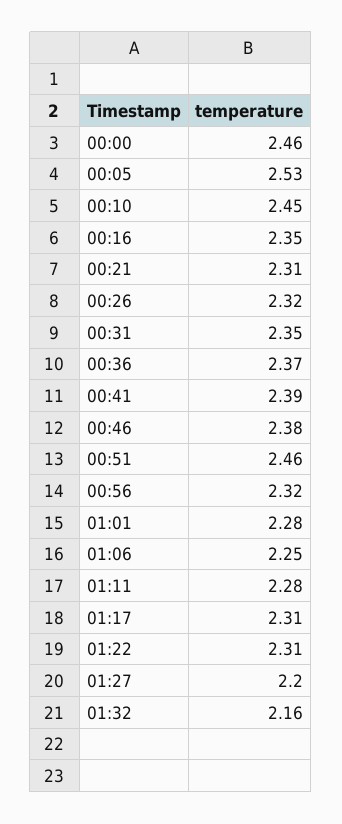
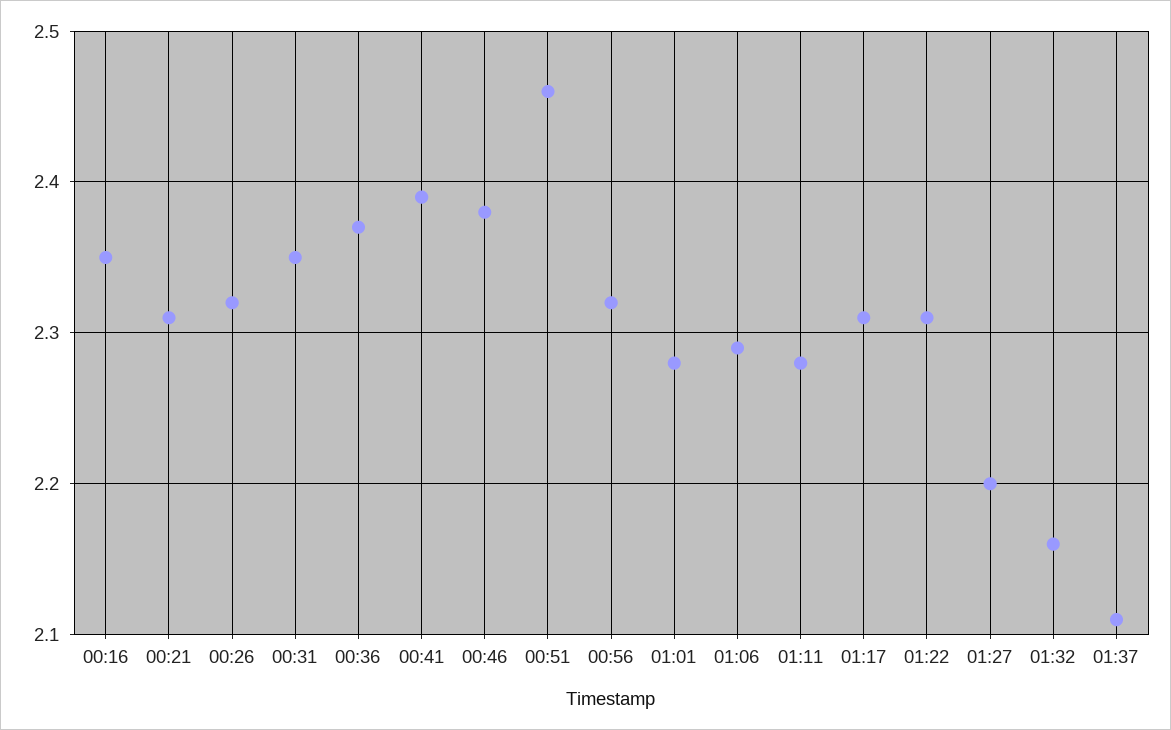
00:00: 2.46 -> none
00:05: 2.53 -> none
00:10: 2.45 -> none
01:06: 2.25 -> 2.29
01:37: none -> 2.11

